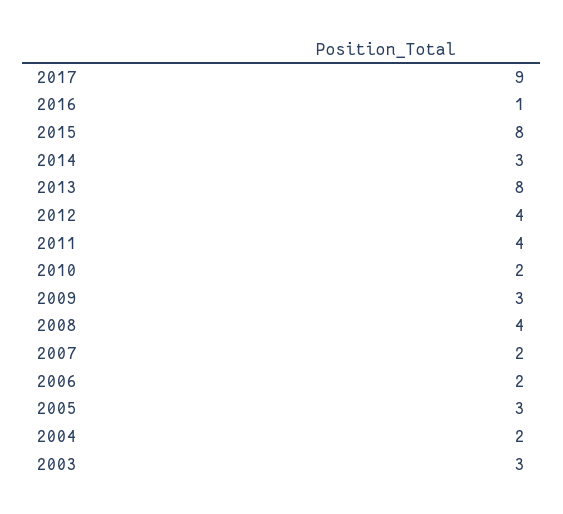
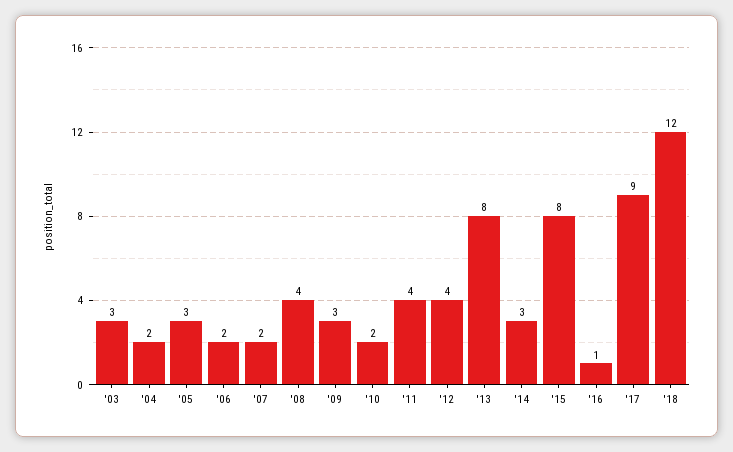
'18: none -> 12

